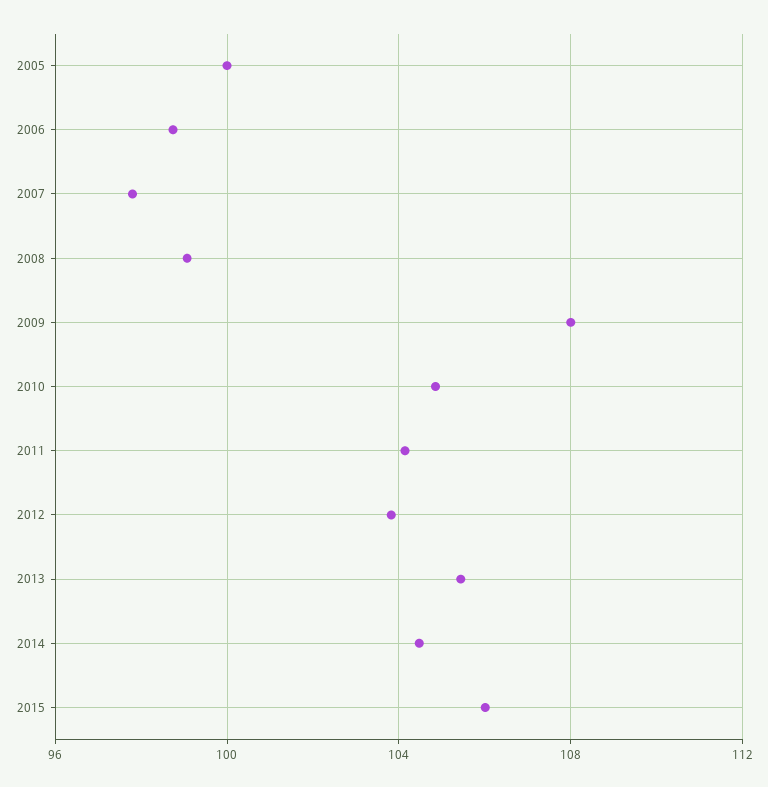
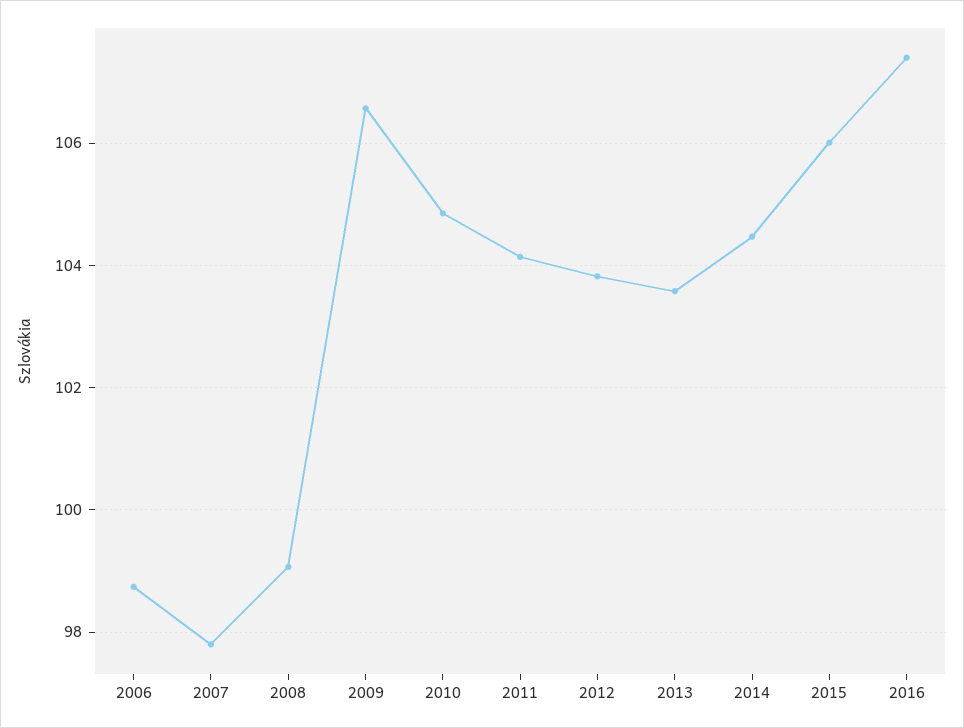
2005: 100 -> none
2009: 108 -> 106.6
2013: 105.5 -> 103.6
2016: none -> 107.4

